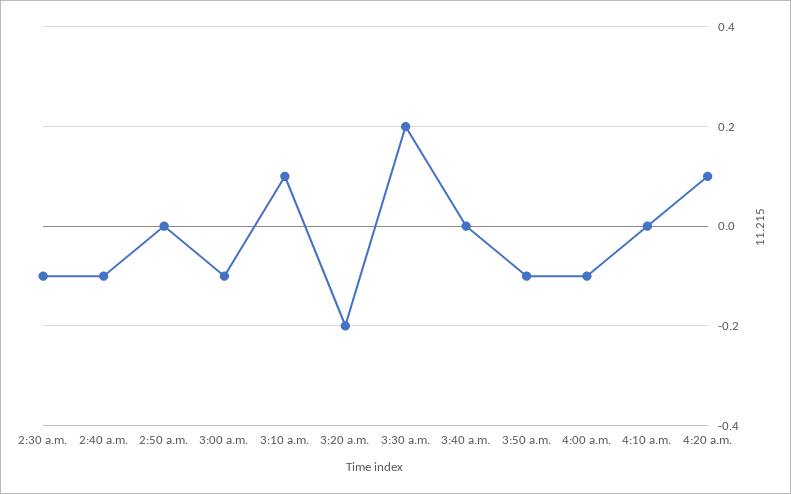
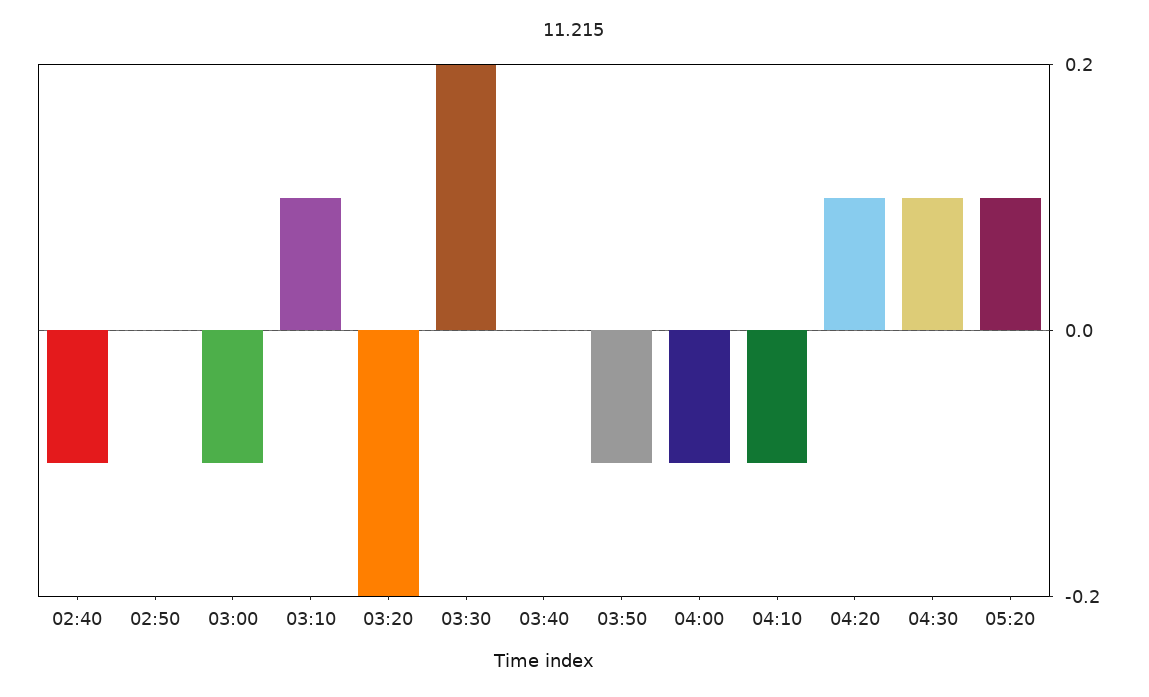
2:30 a.m.: -0.1 -> none
4:10 a.m.: 0 -> -0.1
04:30: none -> 0.1
05:20: none -> 0.1

